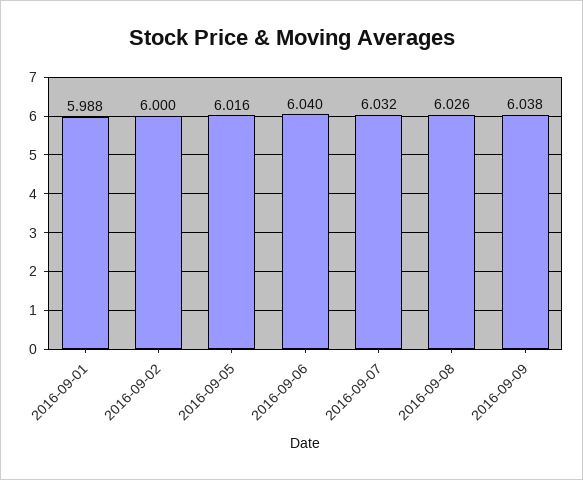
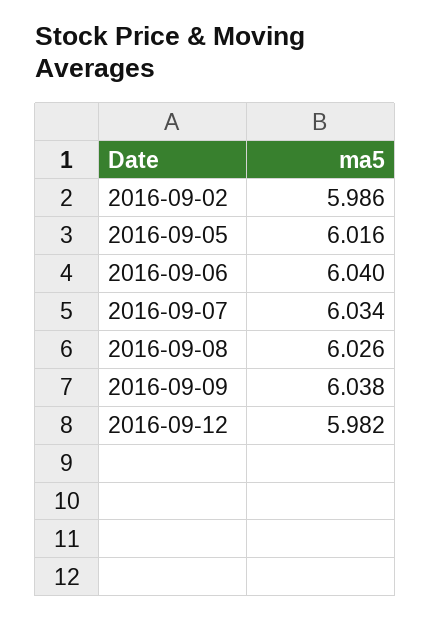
2016-09-01: 5.988 -> none
2016-09-02: 6 -> 5.986
2016-09-07: 6.032 -> 6.034
2016-09-12: none -> 5.982

